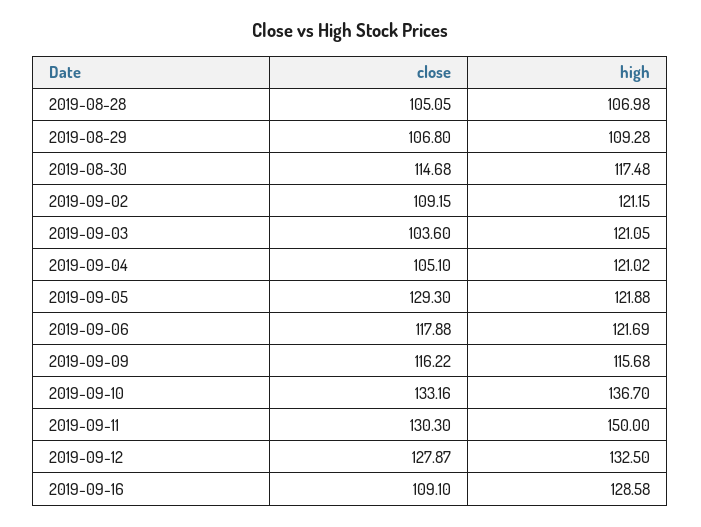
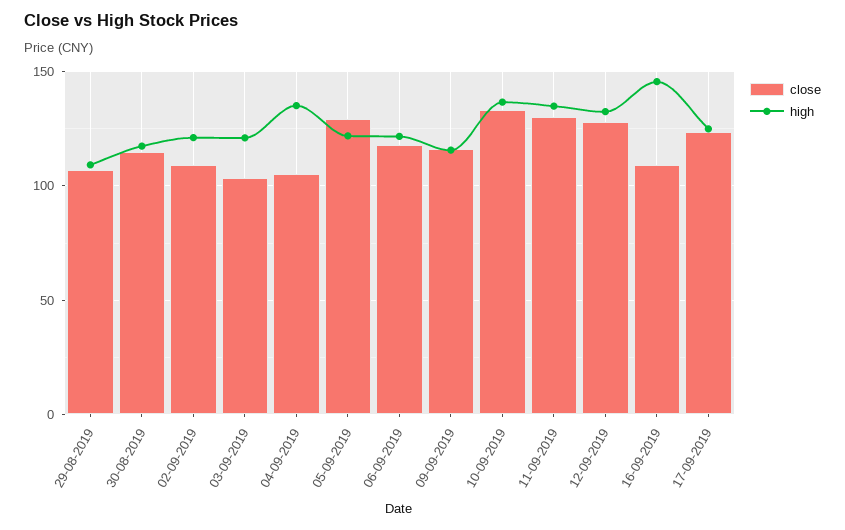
close, 2019-08-28: 105.05 -> none
high, 2019-08-28: 106.98 -> none
high, 2019-09-04: 121.02 -> 135
high, 2019-09-11: 150 -> 135
high, 2019-09-16: 128.58 -> 145
close, 17-09-2019: none -> 125
high, 17-09-2019: none -> 125

